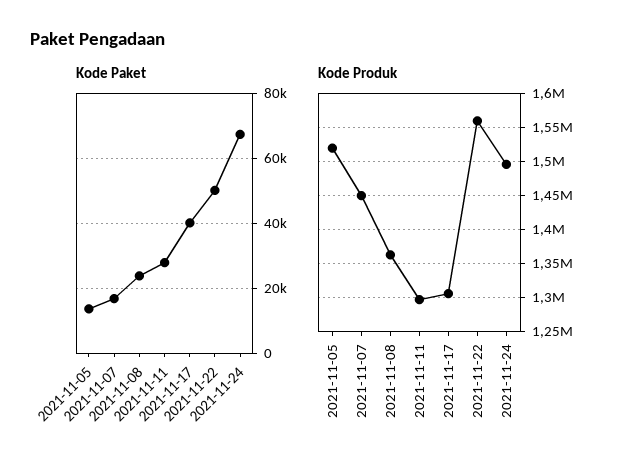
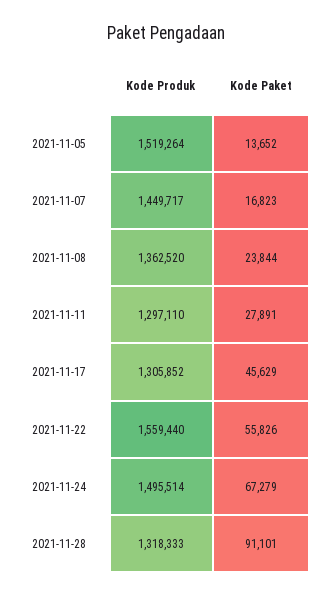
Kode Paket, 2021-11-17: 40000 -> 45629
Kode Paket, 2021-11-22: 50000 -> 55826
Kode Produk, 2021-11-28: none -> 1318333
Kode Paket, 2021-11-28: none -> 91101

